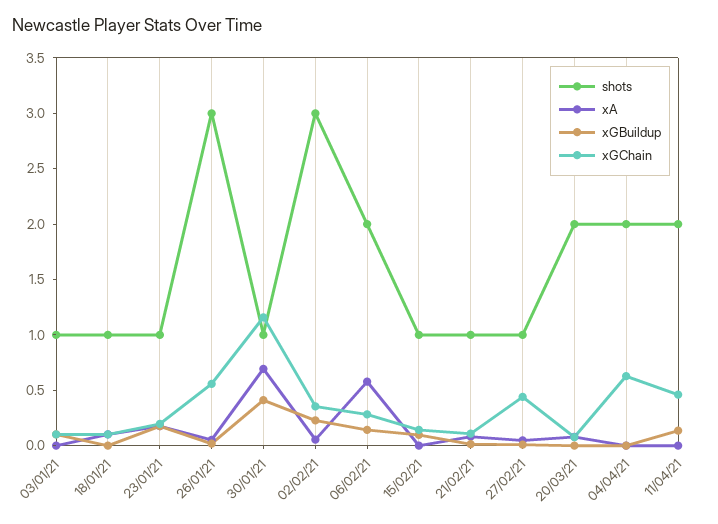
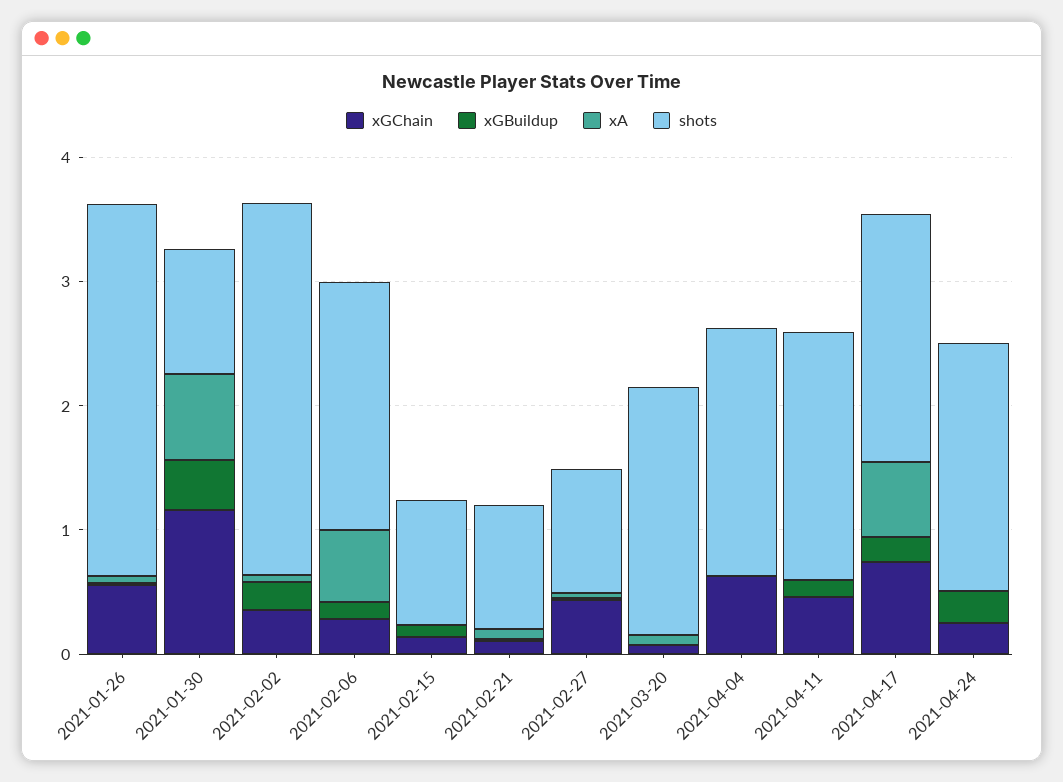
shots, 03/01/21: 1 -> none
xA, 03/01/21: 0 -> none
xGBuildup, 03/01/21: 0.1 -> none
xGChain, 03/01/21: 0.1 -> none
shots, 18/01/21: 1 -> none
xA, 18/01/21: 0.1 -> none
xGBuildup, 18/01/21: 0 -> none
xGChain, 18/01/21: 0.1 -> none
shots, 23/01/21: 1 -> none
xA, 23/01/21: 0.2 -> none
xGBuildup, 23/01/21: 0.2 -> none
xGChain, 23/01/21: 0.2 -> none
xGChain, 2021-04-17: none -> 0.8
xGBuildup, 2021-04-17: none -> 0.2
xA, 2021-04-17: none -> 0.6
shots, 2021-04-17: none -> 2
xGChain, 2021-04-24: none -> 0.2
xGBuildup, 2021-04-24: none -> 0.2
xA, 2021-04-24: none -> 0
shots, 2021-04-24: none -> 2

